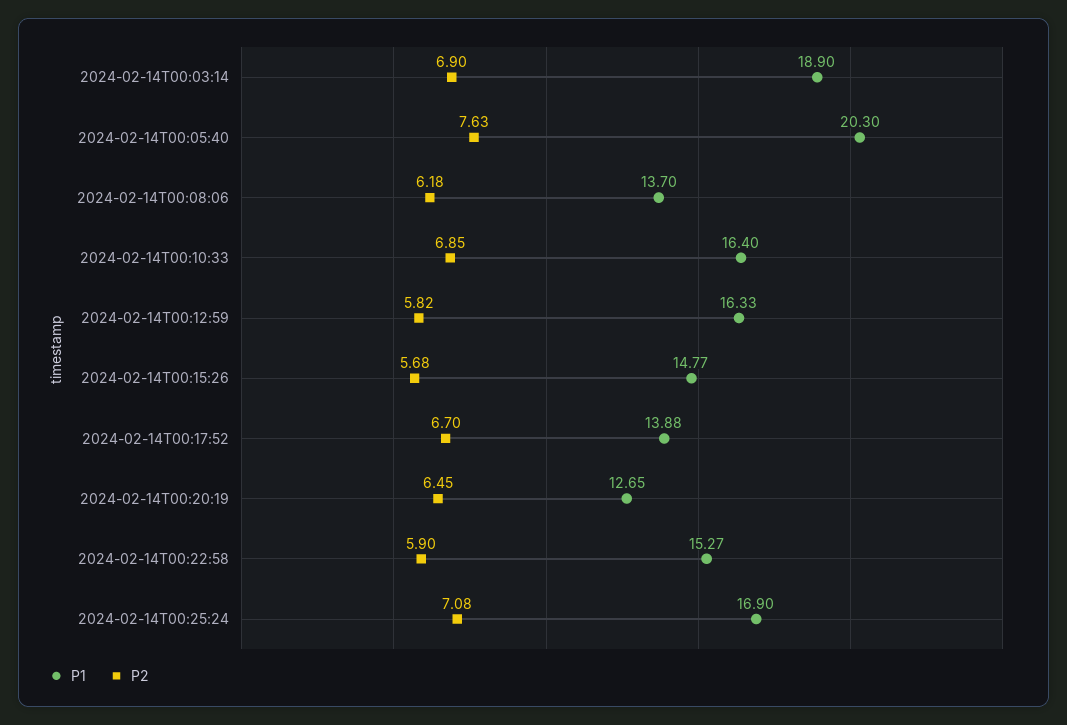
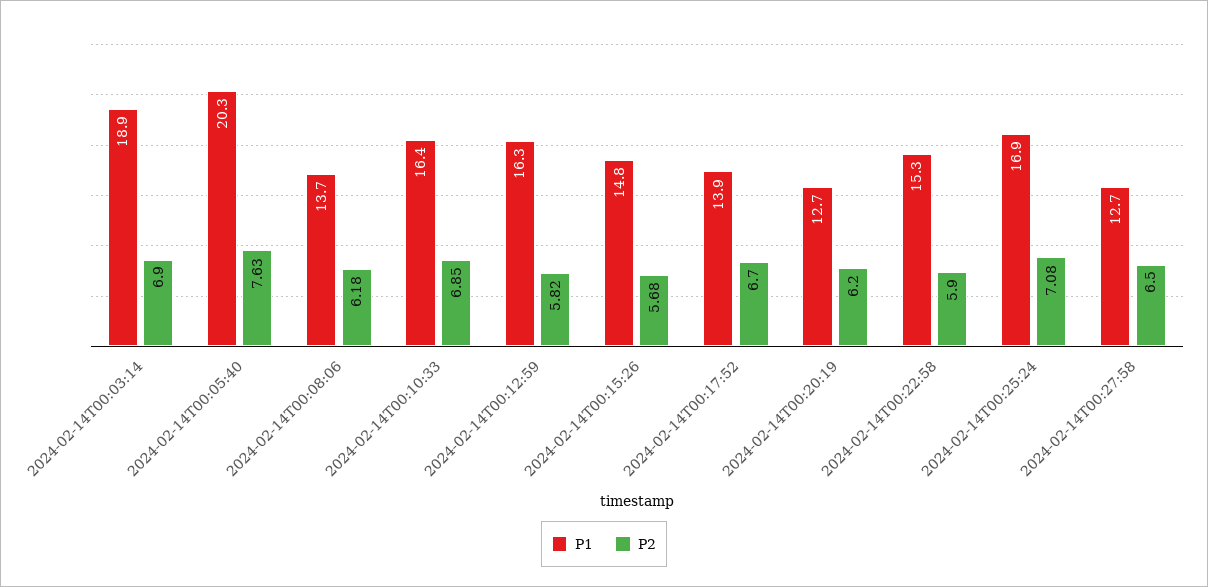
P2, 2024-02-14T00:20:19: 6.45 -> 6.2
P1, 2024-02-14T00:27:58: none -> 12.7
P2, 2024-02-14T00:27:58: none -> 6.5

